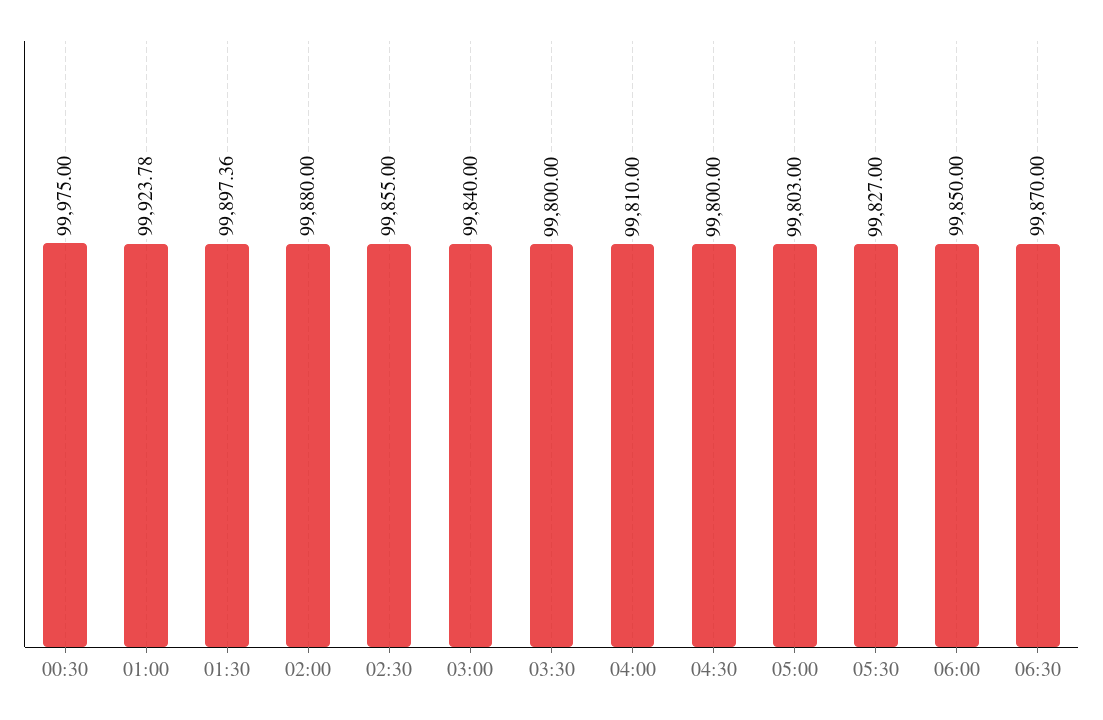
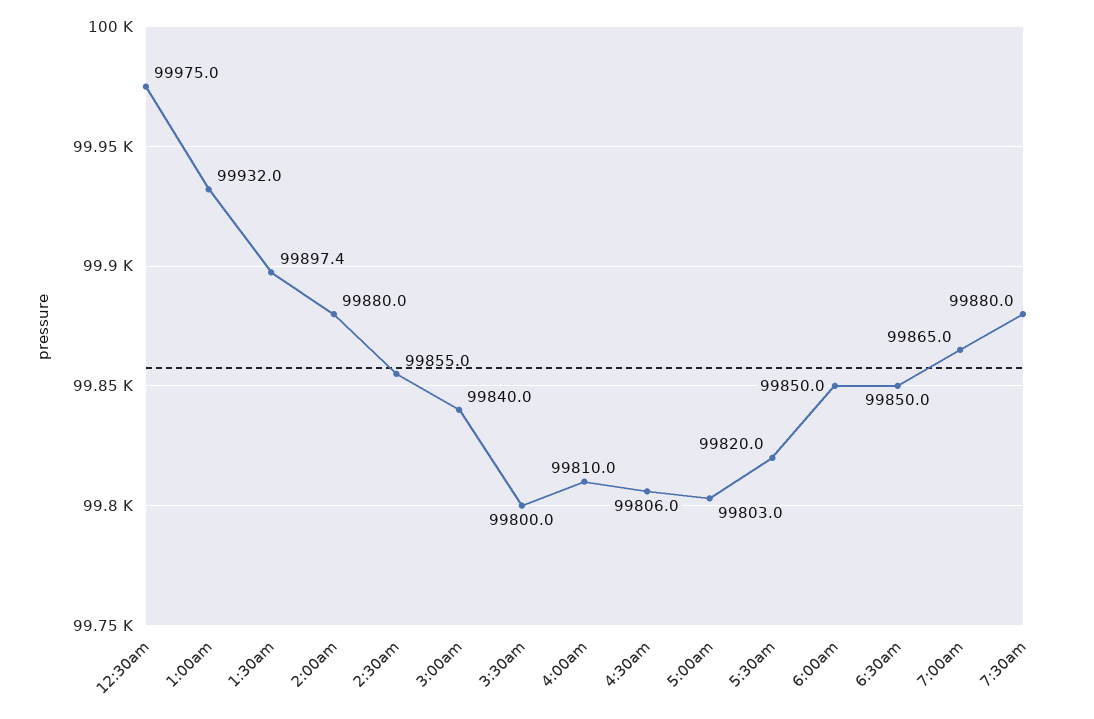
01:00: 99923.78 -> 99932
04:30: 99800 -> 99806
05:30: 99827 -> 99820
06:30: 99870 -> 99850
7:00am: none -> 99865
7:30am: none -> 99880

